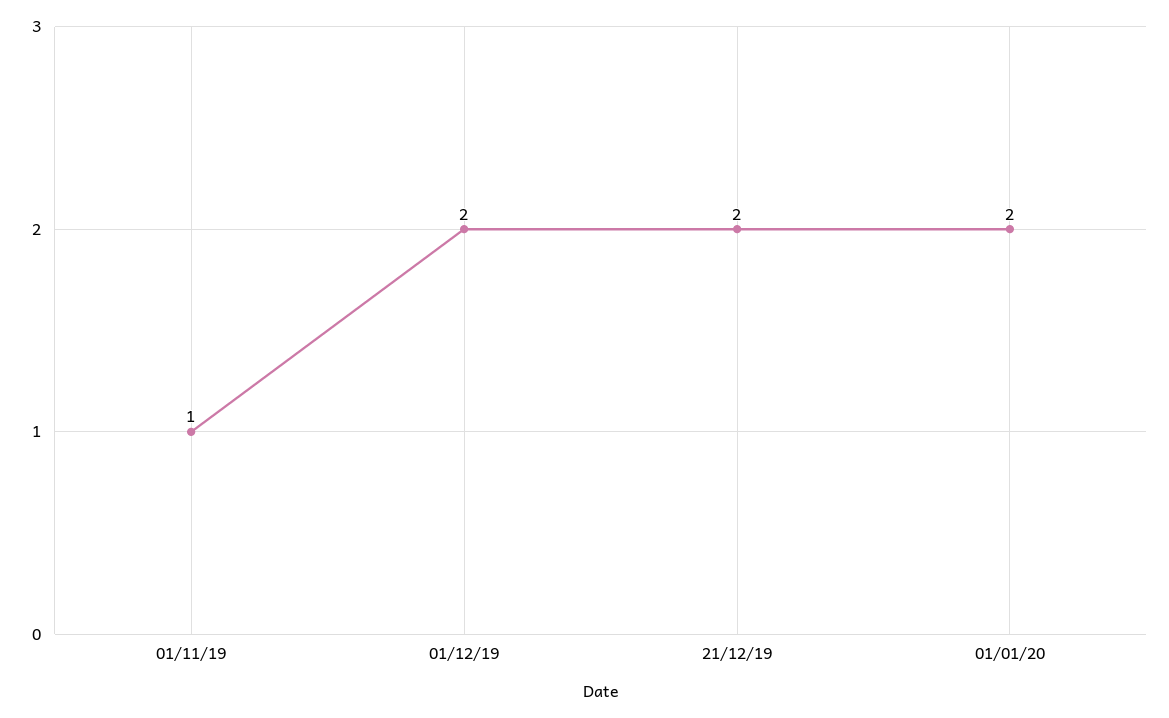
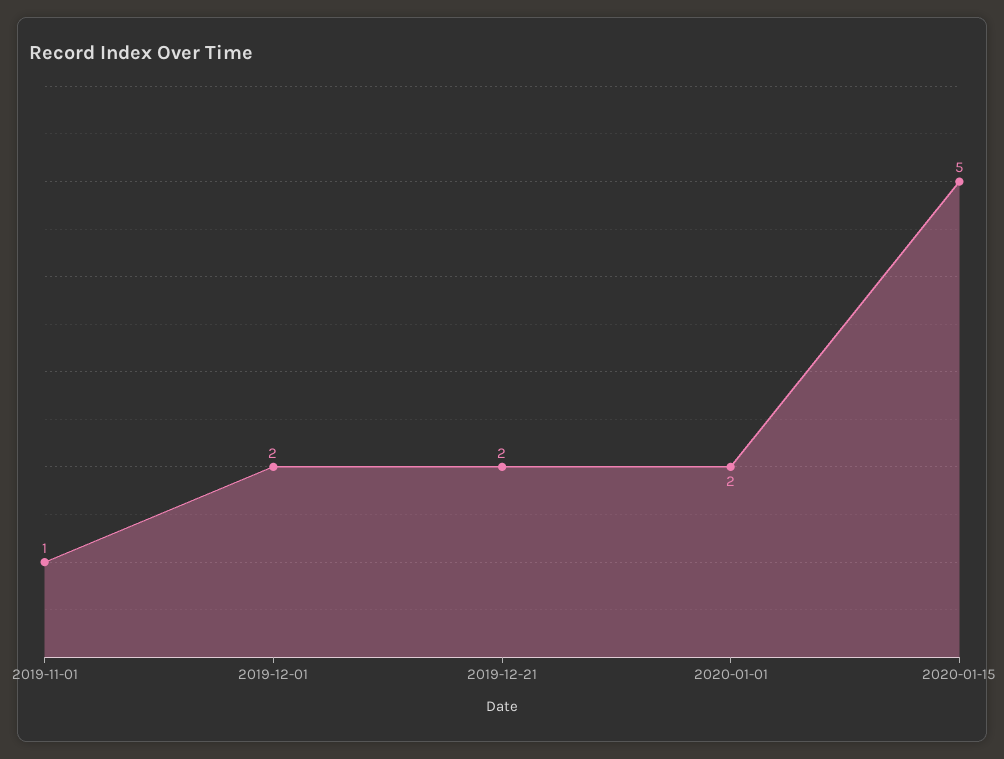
2020-01-15: none -> 5

